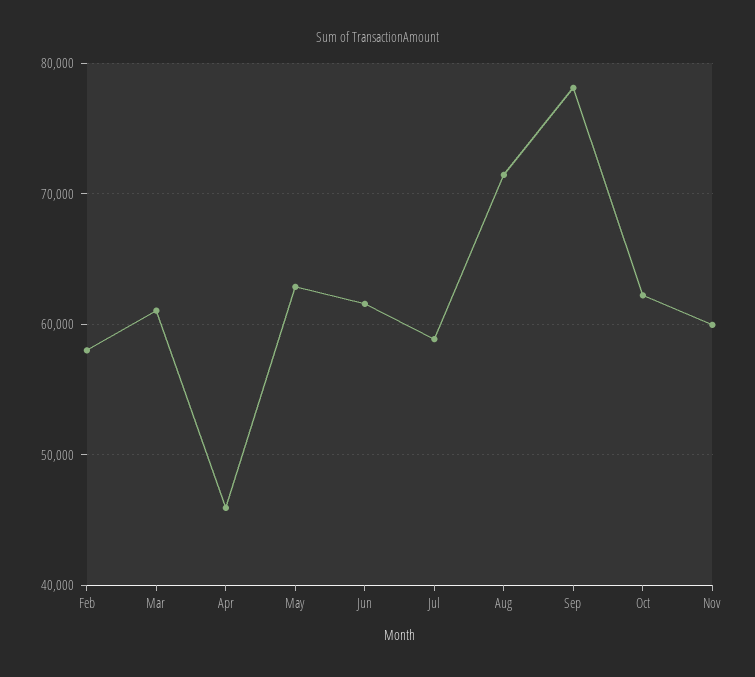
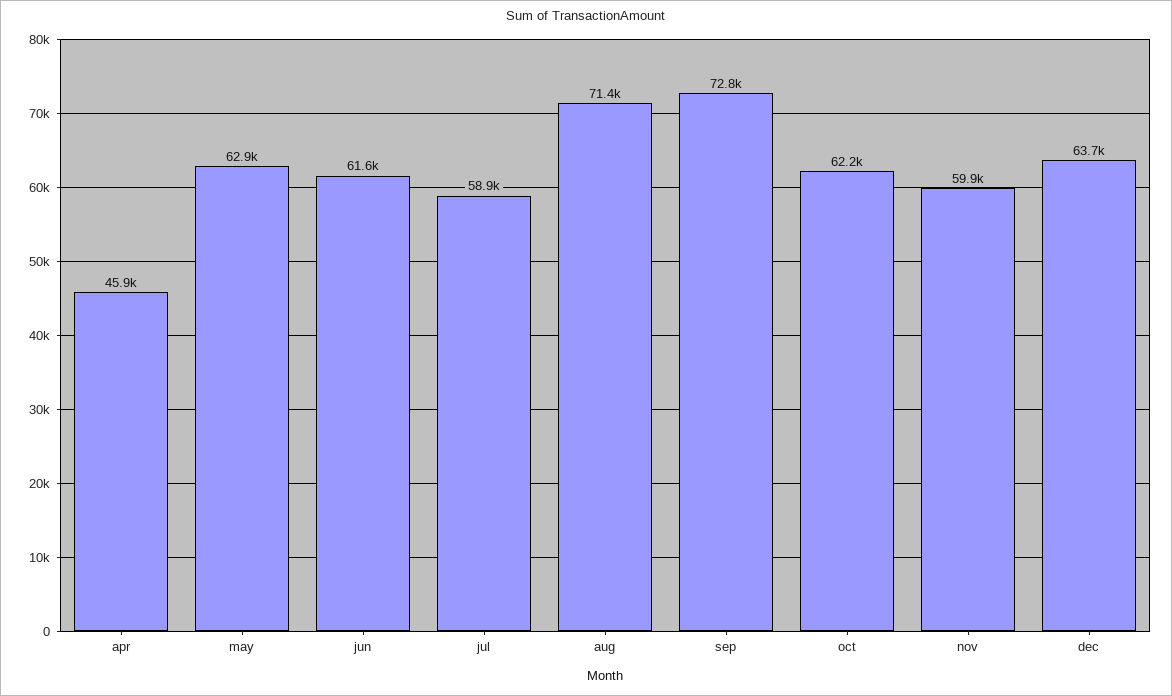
Feb: 58000 -> none
Mar: 61000 -> none
Sep: 78000 -> 72800
dec: none -> 63700

